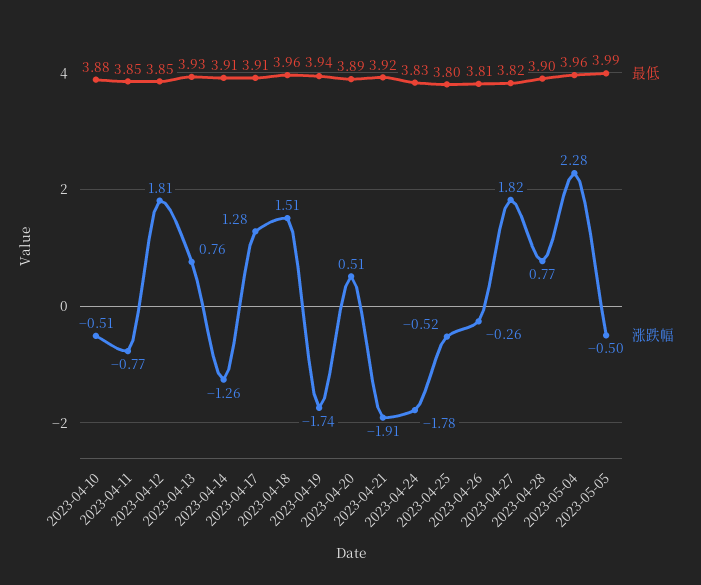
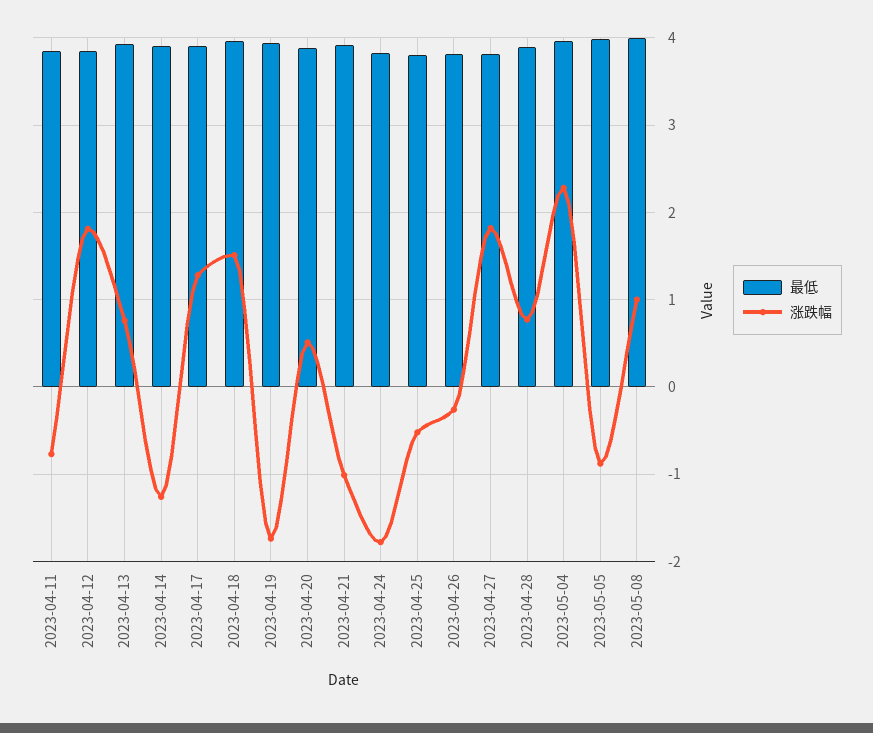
最低, 2023-04-10: 3.88 -> none
涨跌幅, 2023-04-10: -0.51 -> none
涨跌幅, 2023-04-21: -1.91 -> -1
涨跌幅, 2023-05-05: -0.5 -> -0.9
最低, 2023-05-08: none -> 4
涨跌幅, 2023-05-08: none -> 1

